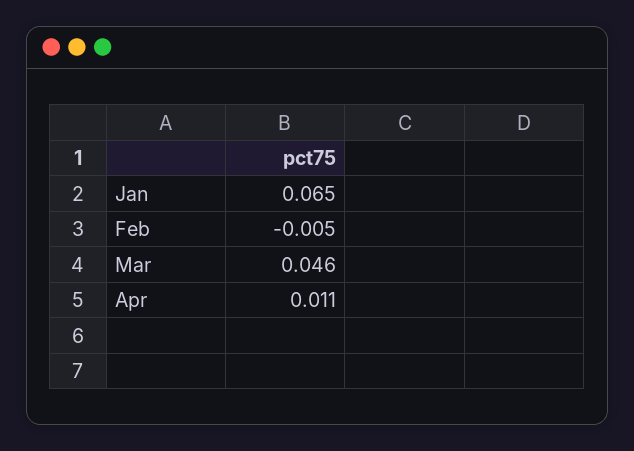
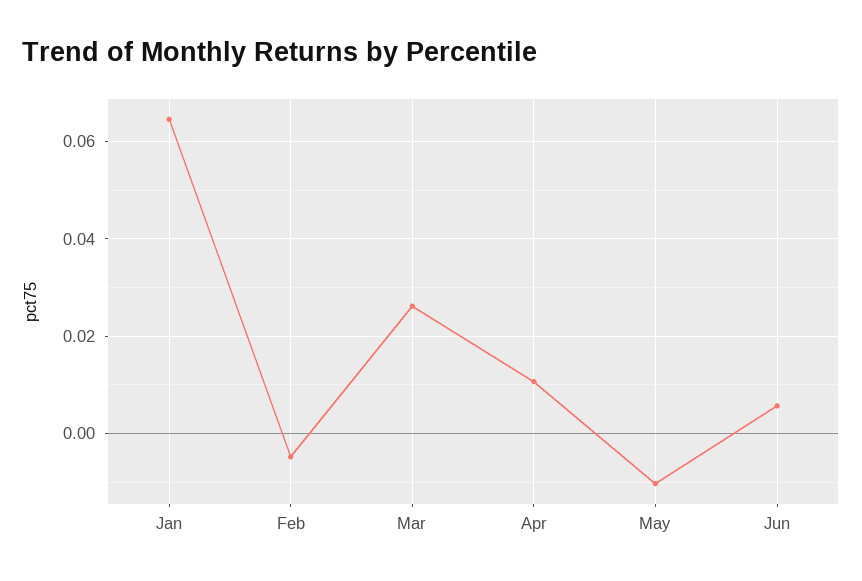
Mar: 0.046 -> 0.026
May: none -> -0.01
Jun: none -> 0.006

